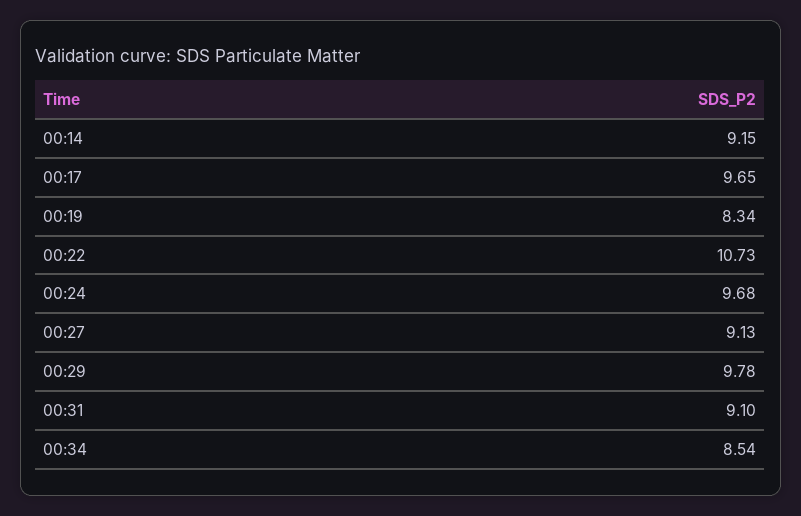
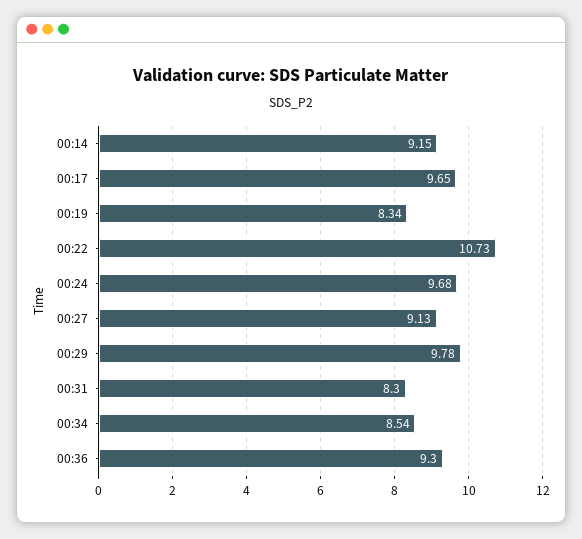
00:31: 9.1 -> 8.3
00:36: none -> 9.3

